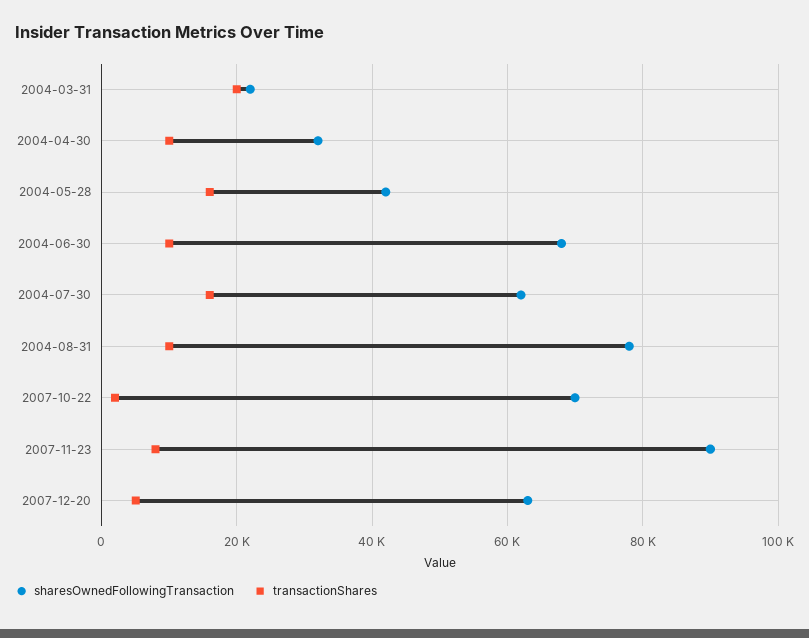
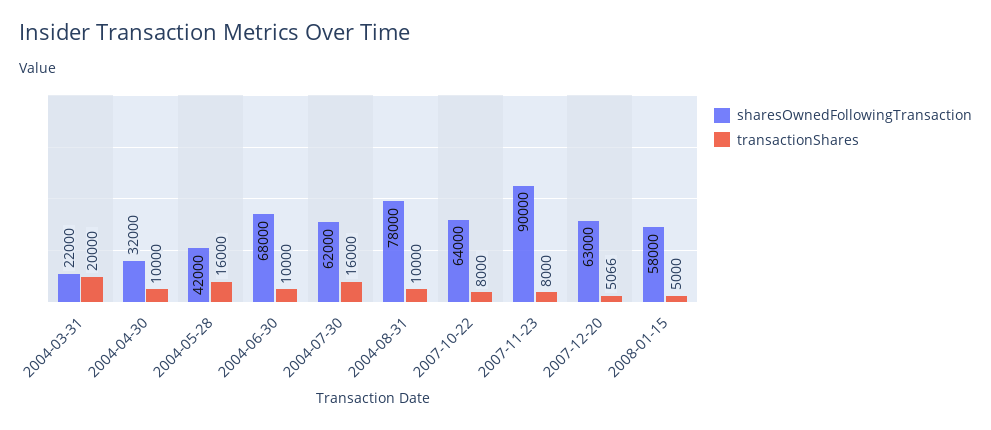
sharesOwnedFollowingTransaction, 2007-10-22: 70000 -> 64000
transactionShares, 2007-10-22: 2000 -> 8000
sharesOwnedFollowingTransaction, 2008-01-15: none -> 58000
transactionShares, 2008-01-15: none -> 5000

